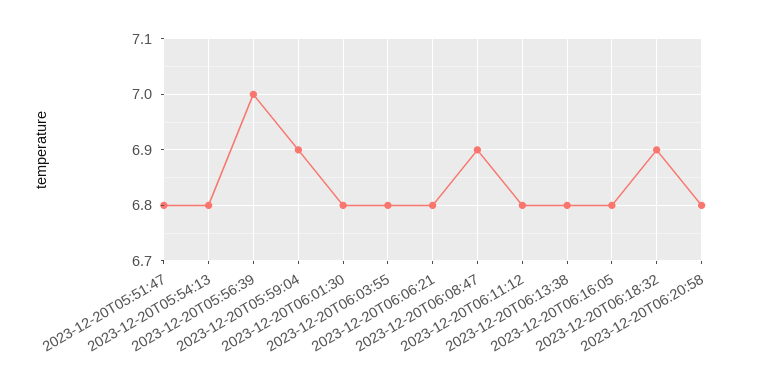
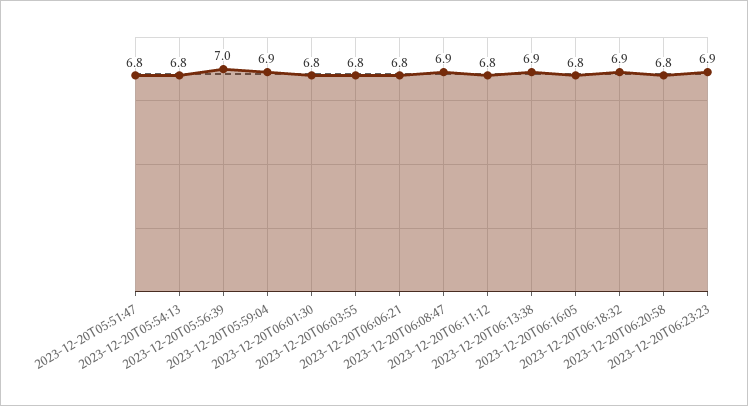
2023-12-20T06:13:38: 6.8 -> 6.9
2023-12-20T06:23:23: none -> 6.9

